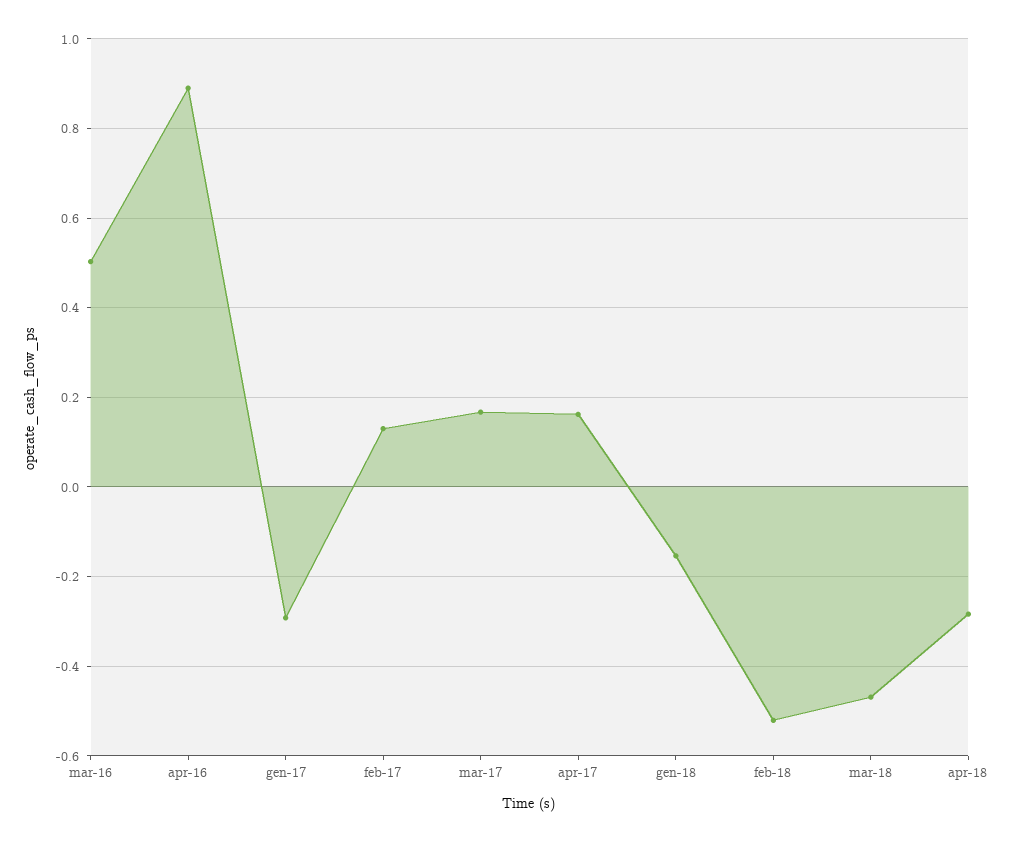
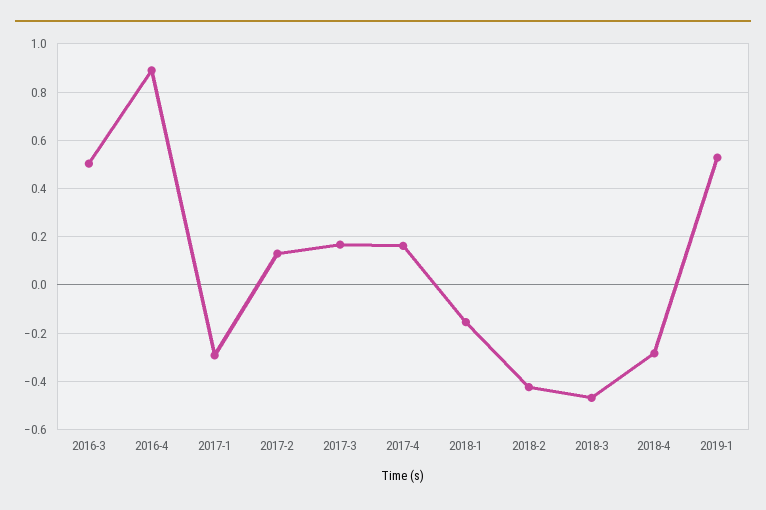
feb-18: -0.52 -> -0.425
2019-1: none -> 0.525

